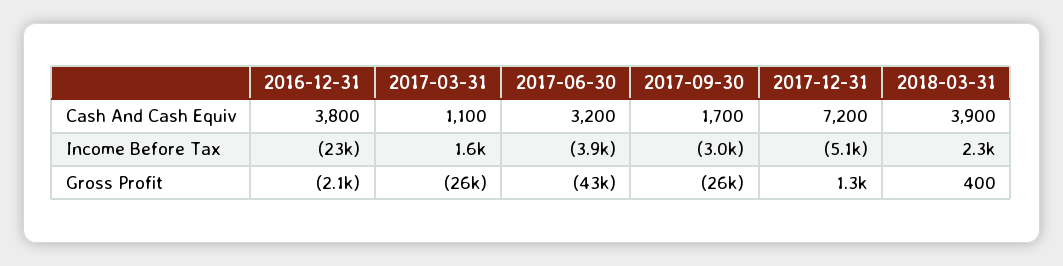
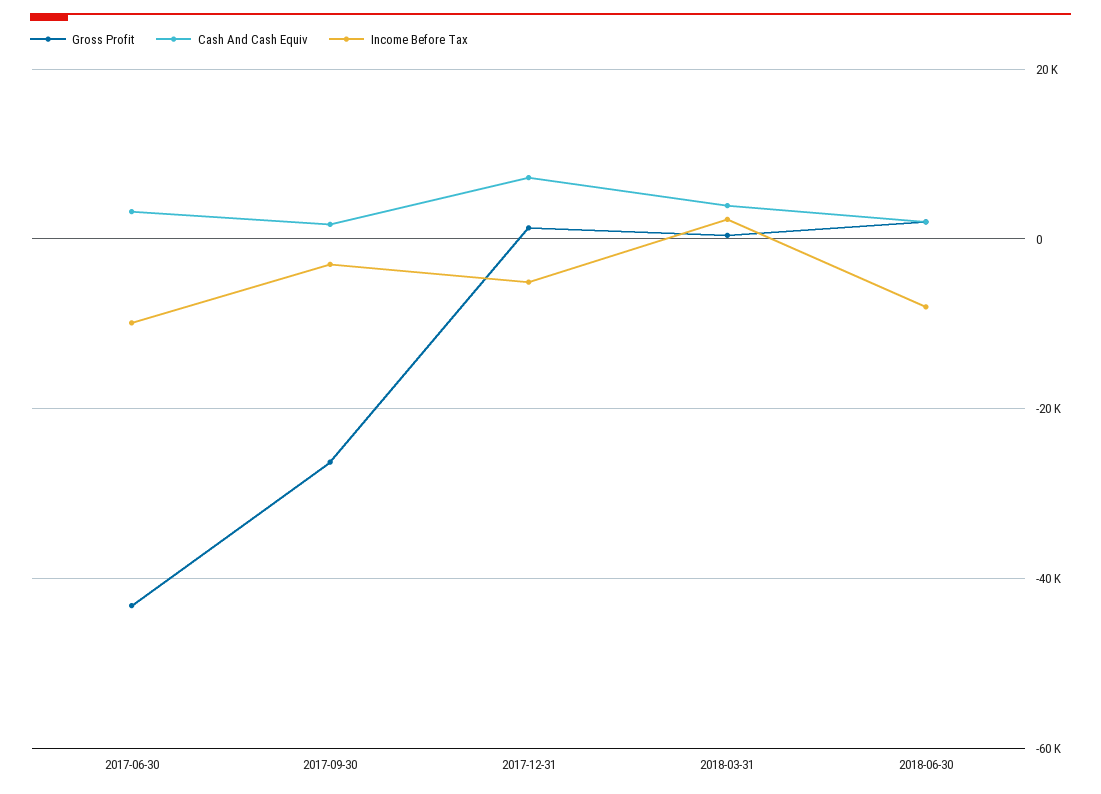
Cash And Cash Equiv, 2016-12-31: 3800 -> none
Cash And Cash Equiv, 2017-03-31: 1100 -> none
Income Before Tax, 2016-12-31: -23000 -> none
Income Before Tax, 2017-03-31: 1600 -> none
Income Before Tax, 2017-06-30: -3900 -> -10000
Gross Profit, 2016-12-31: -2100 -> none
Gross Profit, 2017-03-31: -26000 -> none
Gross Profit, 2018-06-30: none -> 2000
Cash And Cash Equiv, 2018-06-30: none -> 2000
Income Before Tax, 2018-06-30: none -> -8000

